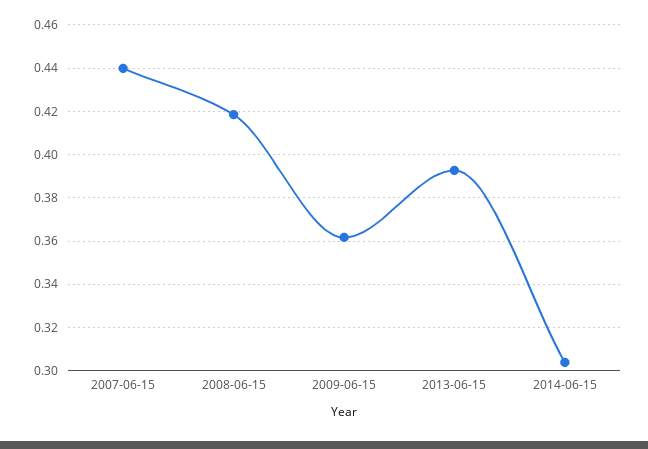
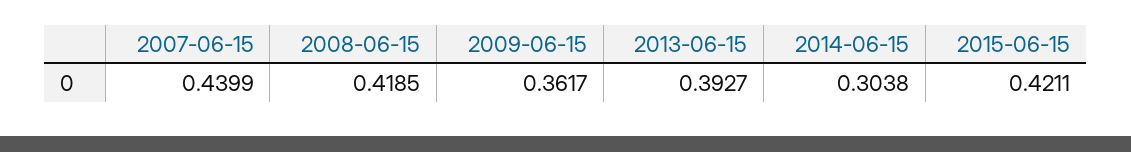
2015-06-15: none -> 0.4211

